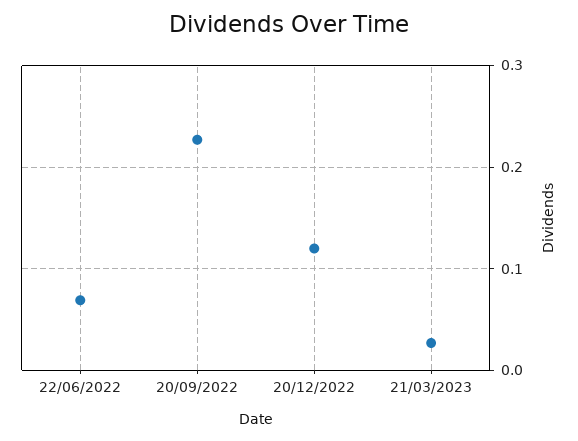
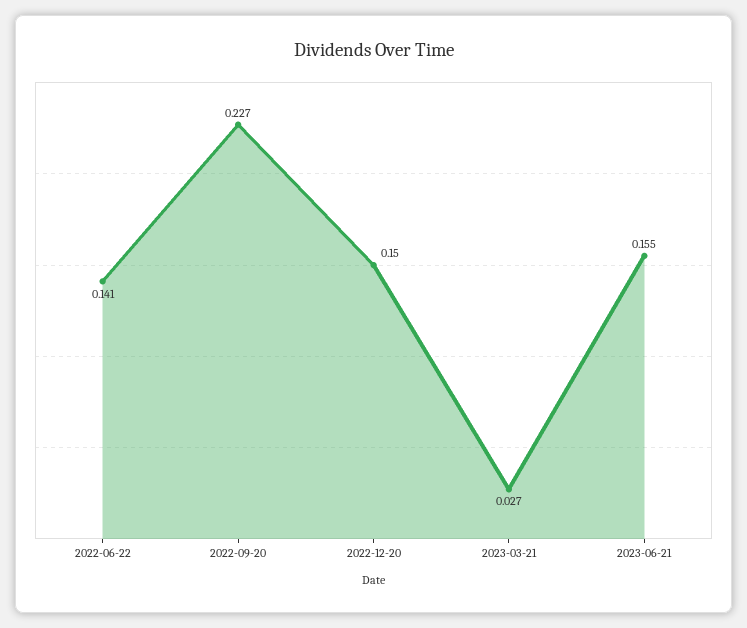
22/06/2022: 0.07 -> 0.141
20/12/2022: 0.12 -> 0.15
2023-06-21: none -> 0.155

